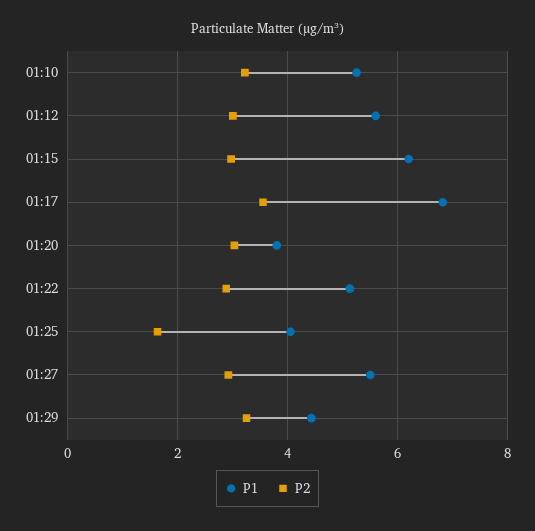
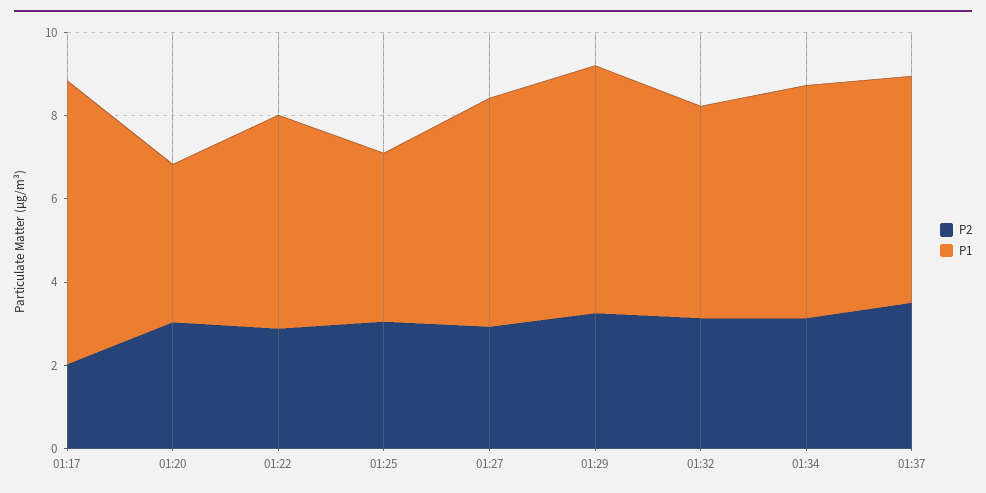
P1, 01:10: 5.2 -> none
P2, 01:10: 3.2 -> none
P1, 01:12: 5.6 -> none
P2, 01:12: 3 -> none
P1, 01:15: 6.2 -> none
P2, 01:15: 3 -> none
P2, 01:17: 3.6 -> 2
P2, 01:25: 1.6 -> 3
P1, 01:29: 4.4 -> 6
P2, 01:32: none -> 3
P1, 01:32: none -> 5
P2, 01:34: none -> 3
P1, 01:34: none -> 5.5
P2, 01:37: none -> 3.5
P1, 01:37: none -> 5.5

